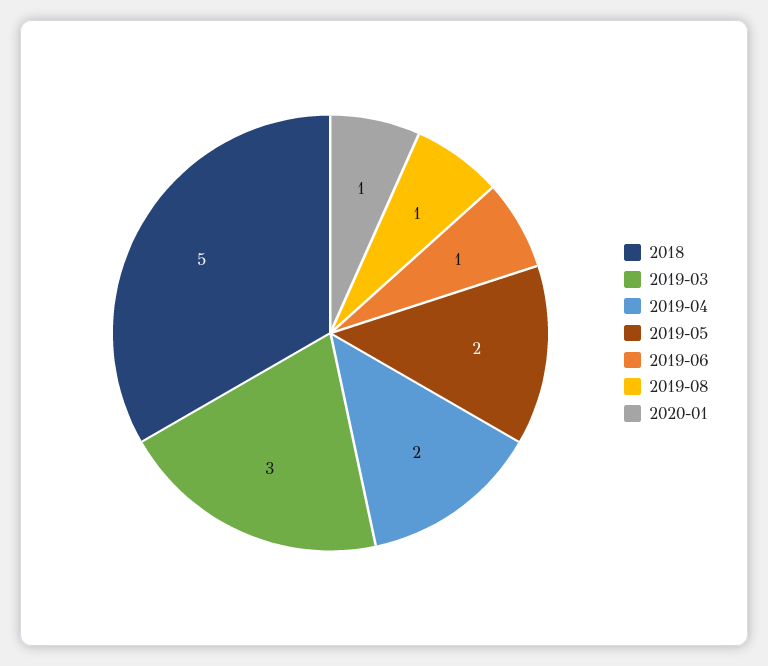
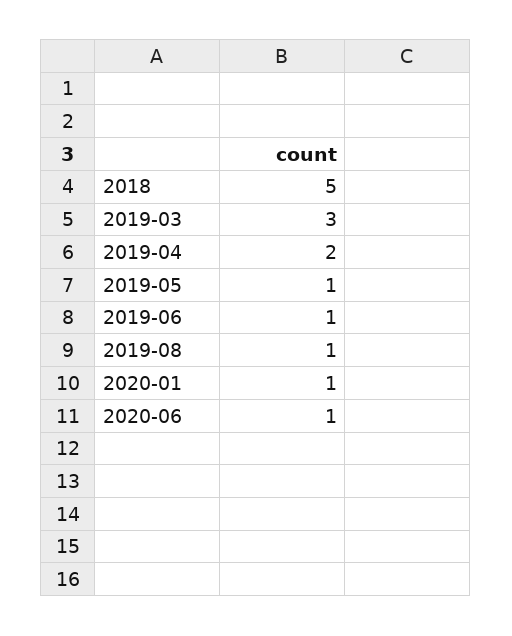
2019-05: 2 -> 1
2020-06: none -> 1

